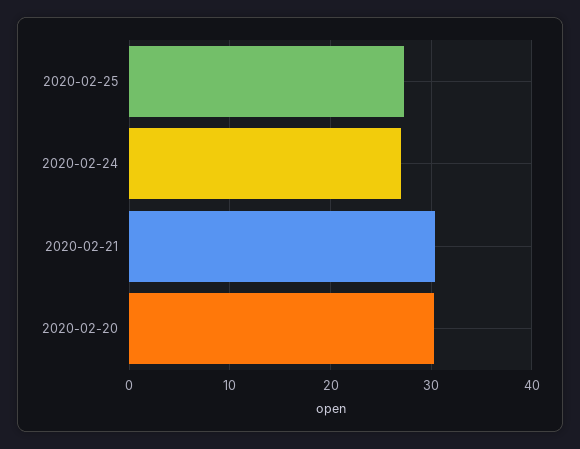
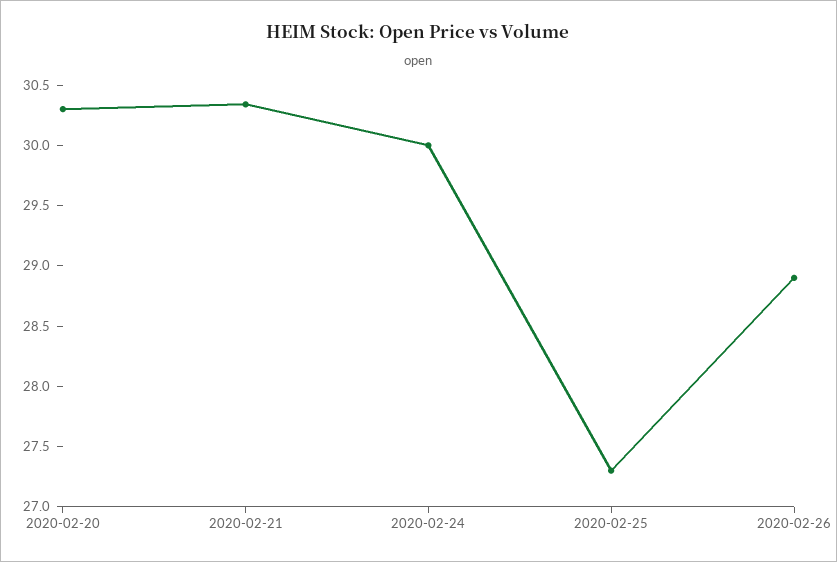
2020-02-24: 27 -> 30
2020-02-26: none -> 28.9

